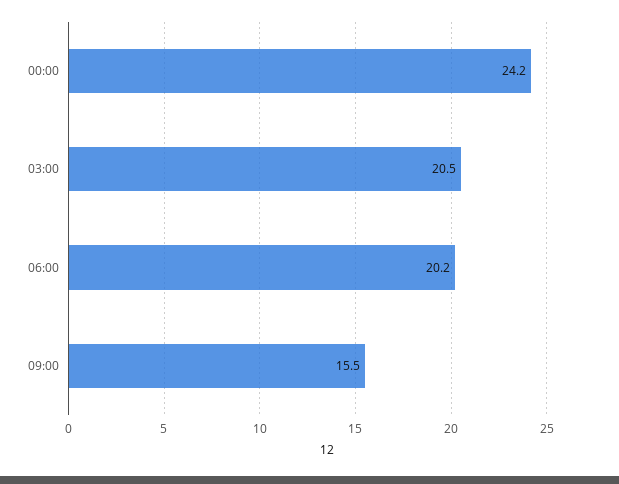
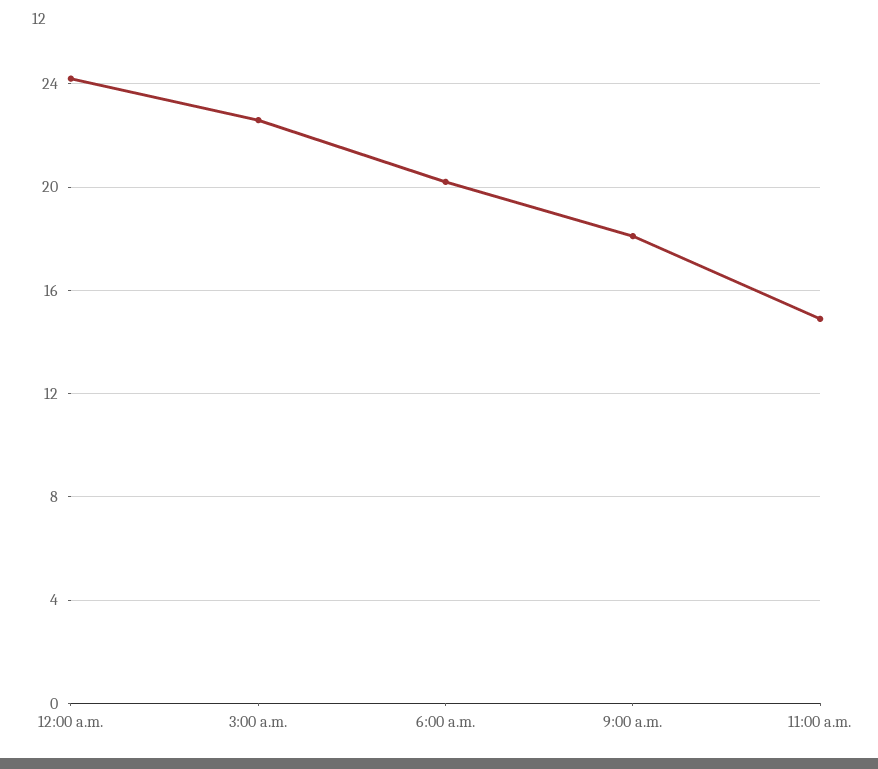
03:00: 20.5 -> 22.5
09:00: 15.5 -> 18
11:00 a.m.: none -> 15

